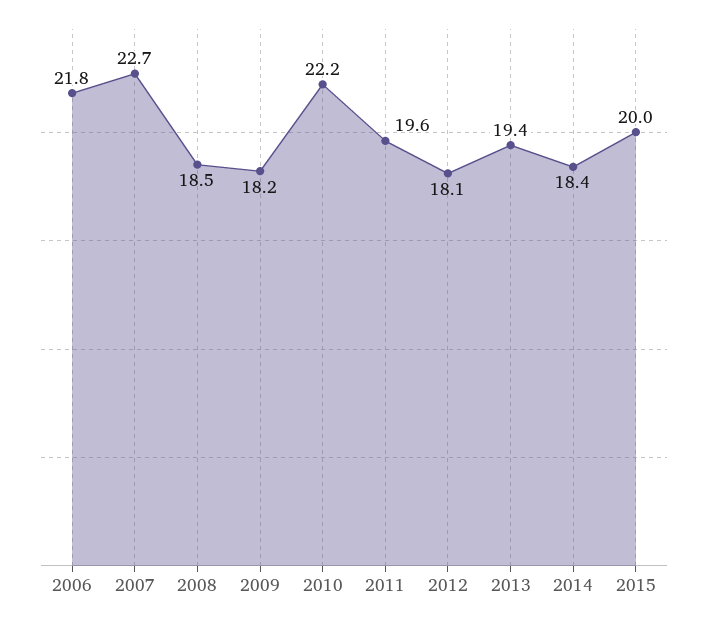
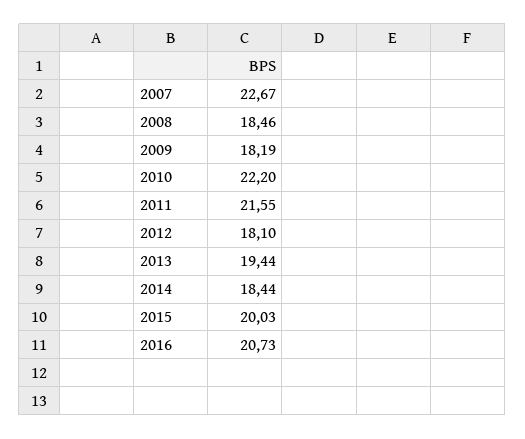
2006: 21.8 -> none
2011: 19.6 -> 21.55
2016: none -> 20.73

